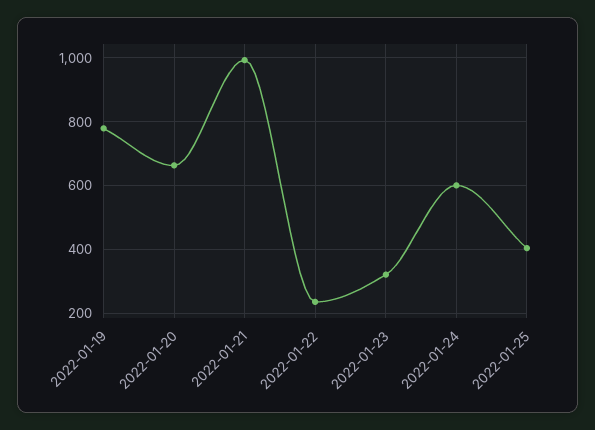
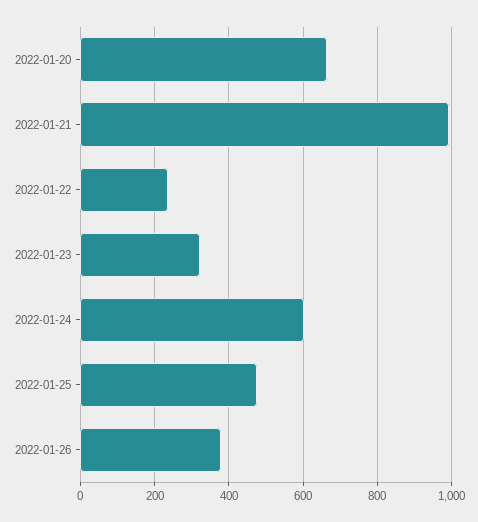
2022-01-19: 780 -> none
2022-01-25: 400 -> 480
2022-01-26: none -> 380

